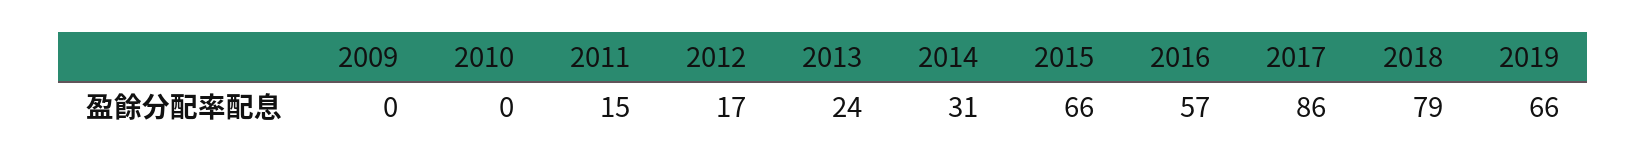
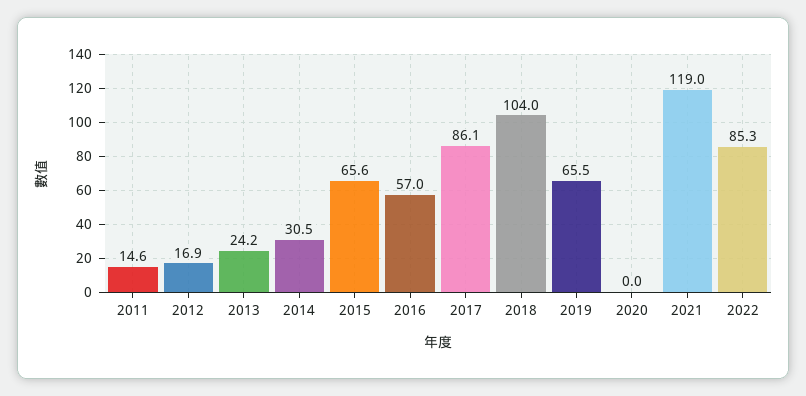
2009: 0 -> none
2010: 0 -> none
2018: 79 -> 104
2020: none -> 0
2021: none -> 119
2022: none -> 85.3

